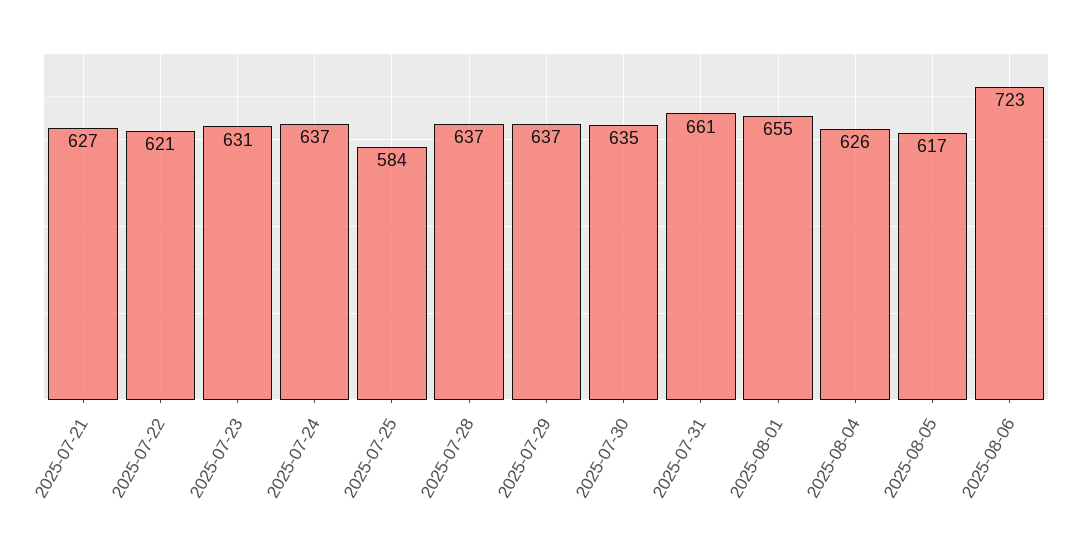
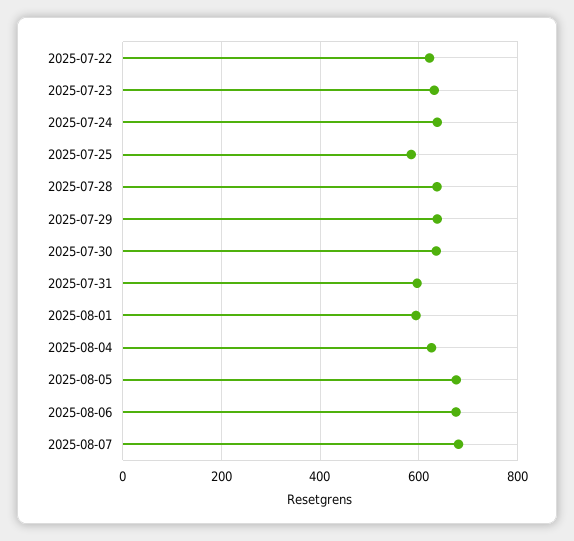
2025-07-21: 627 -> none
2025-07-31: 661 -> 600
2025-08-01: 655 -> 600
2025-08-05: 617 -> 680
2025-08-06: 723 -> 680
2025-08-07: none -> 680

